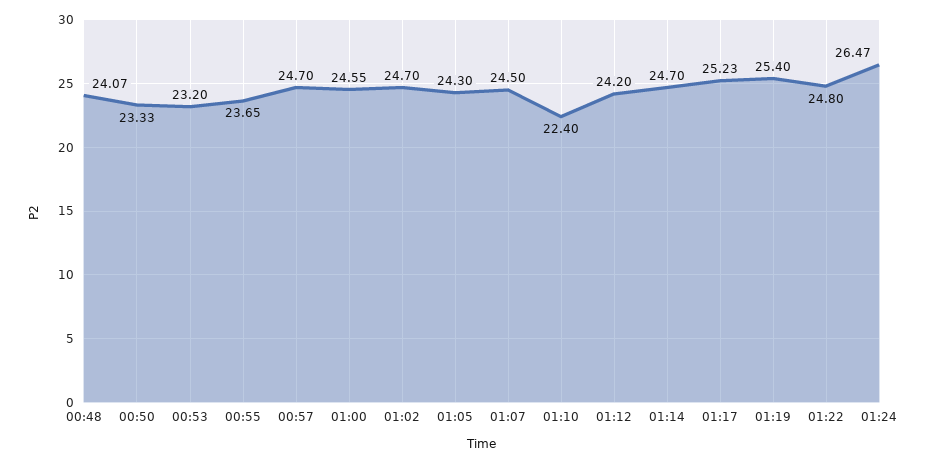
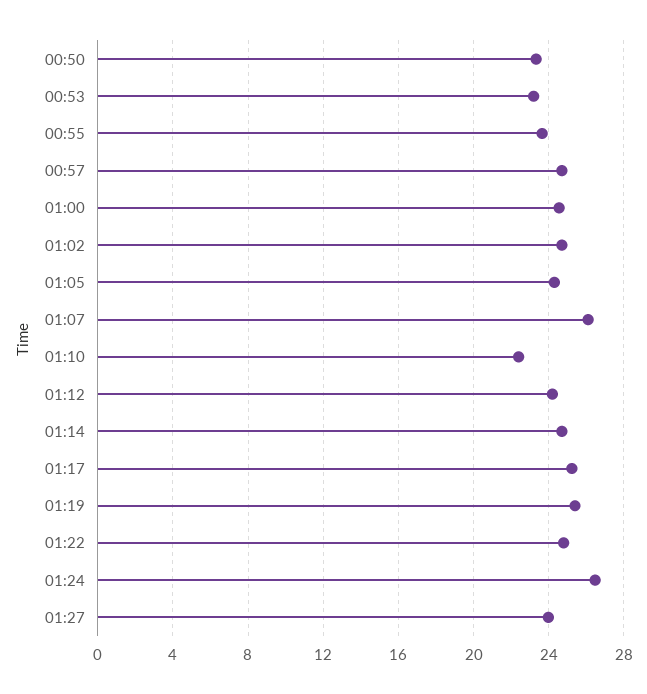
00:48: 24.07 -> none
01:07: 24.5 -> 26
01:27: none -> 24

